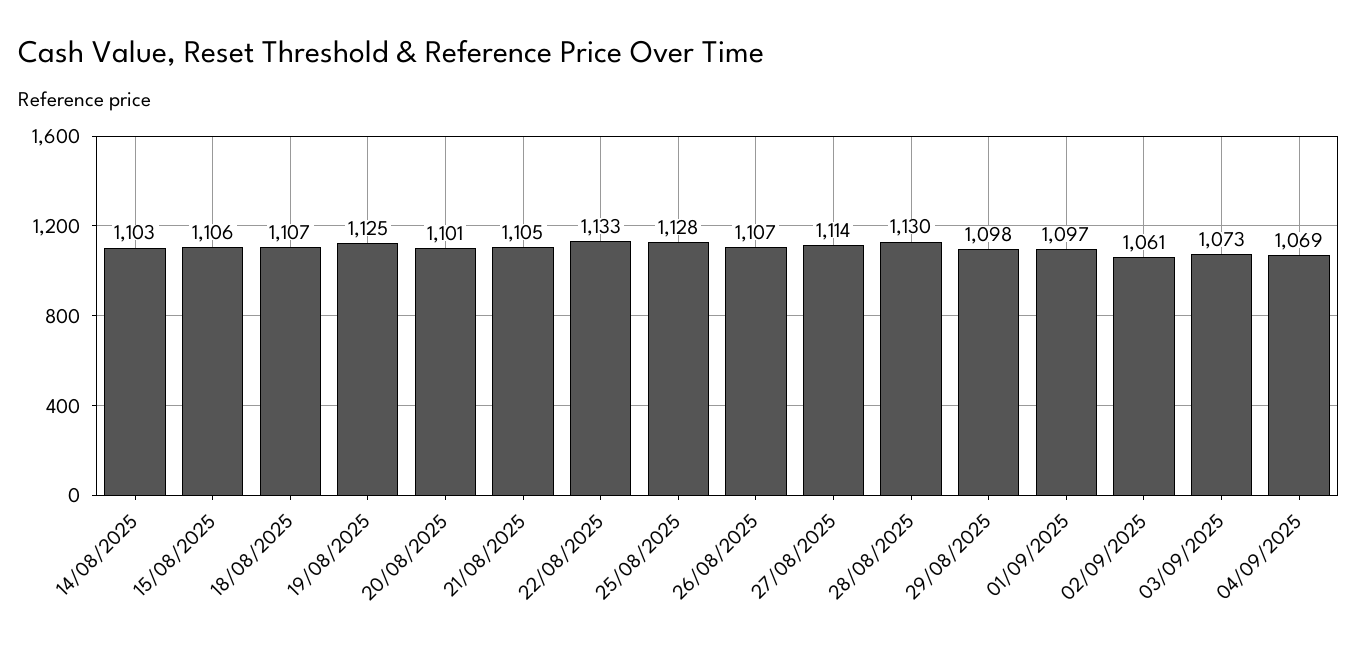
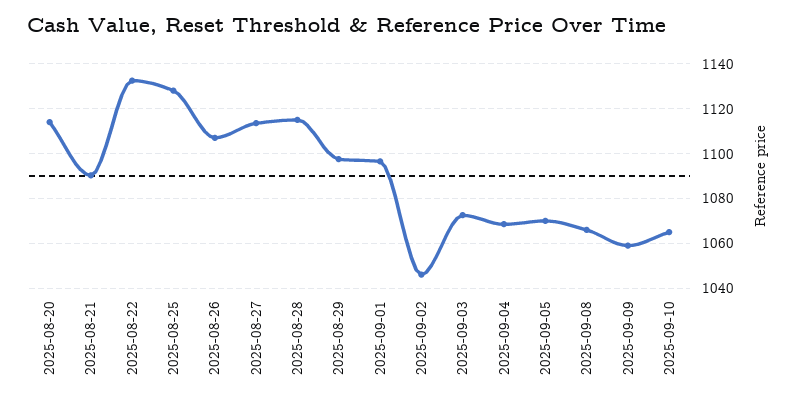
14/08/2025: 1103 -> none
15/08/2025: 1106 -> none
18/08/2025: 1107 -> none
19/08/2025: 1125 -> none
20/08/2025: 1101 -> 1115
21/08/2025: 1105 -> 1090
28/08/2025: 1130 -> 1115
02/09/2025: 1061 -> 1045
2025-09-05: none -> 1070
2025-09-08: none -> 1065
2025-09-09: none -> 1060
2025-09-10: none -> 1065

